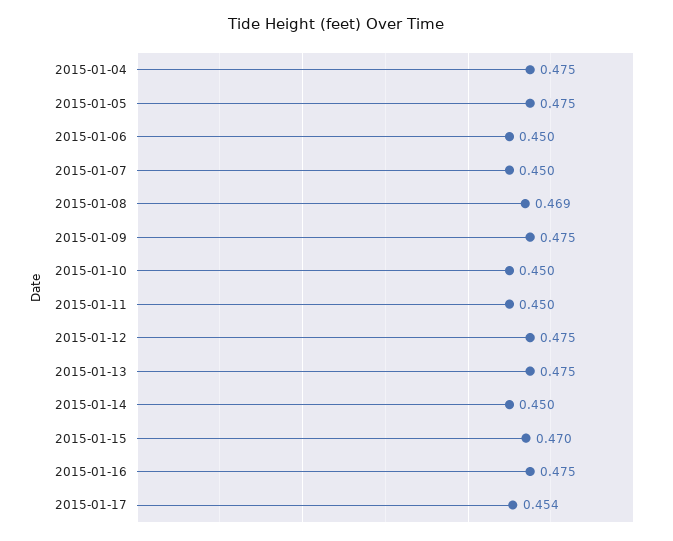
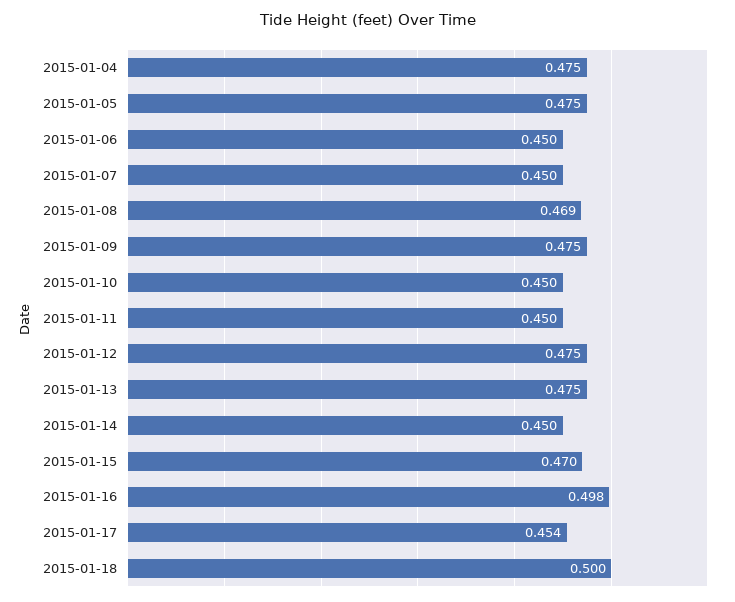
2015-01-16: 0.475 -> 0.498
2015-01-18: none -> 0.5

